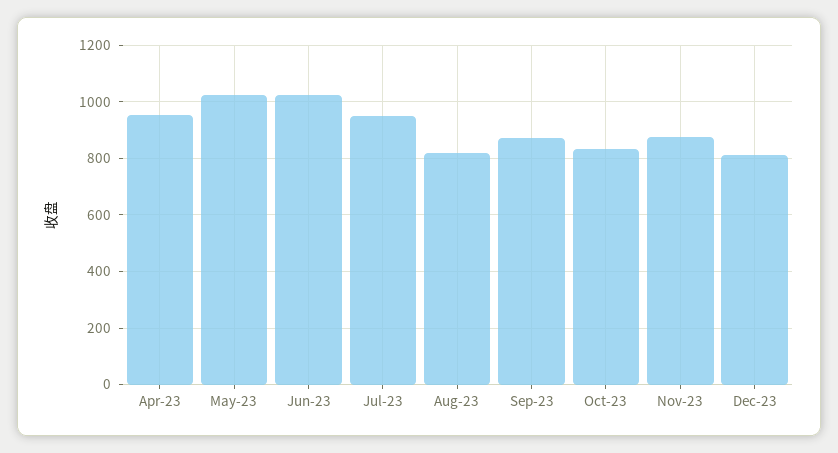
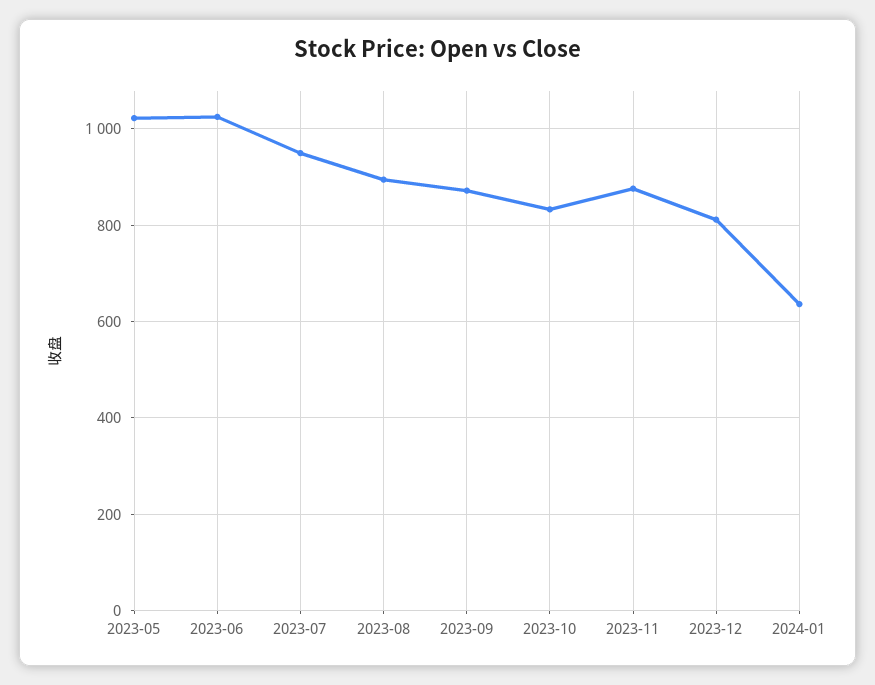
Apr-23: 950 -> none
Aug-23: 825 -> 900
2024-01: none -> 640

